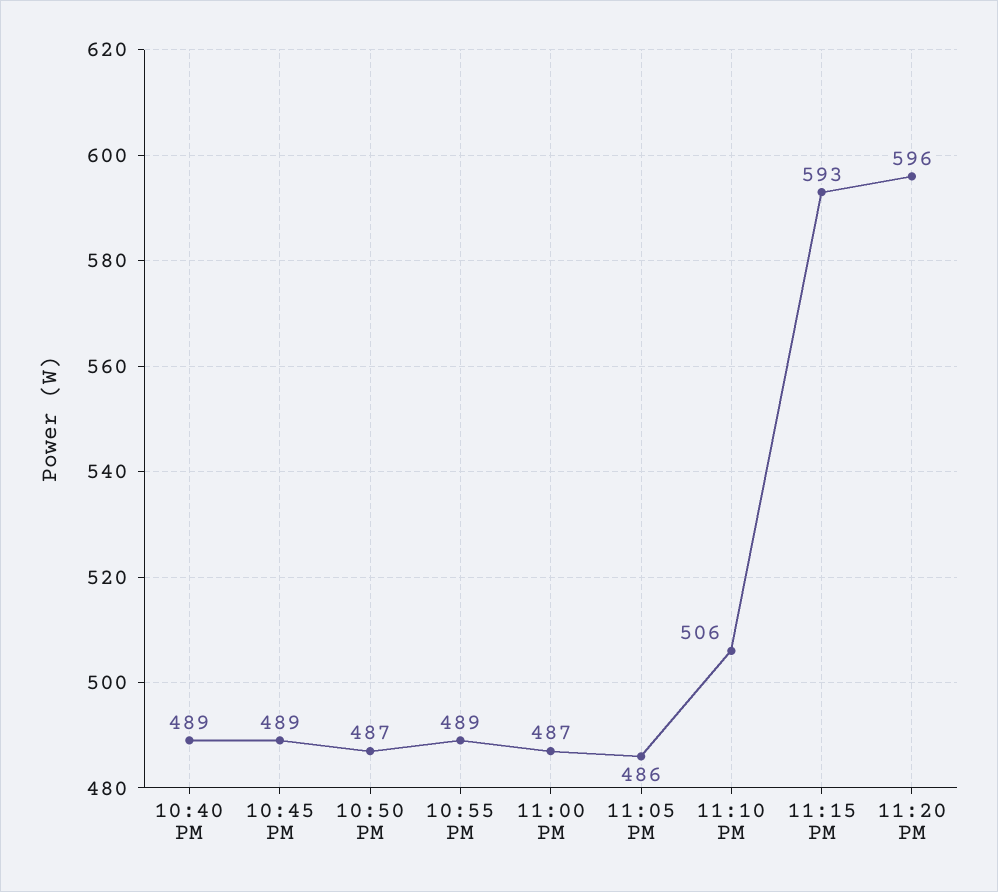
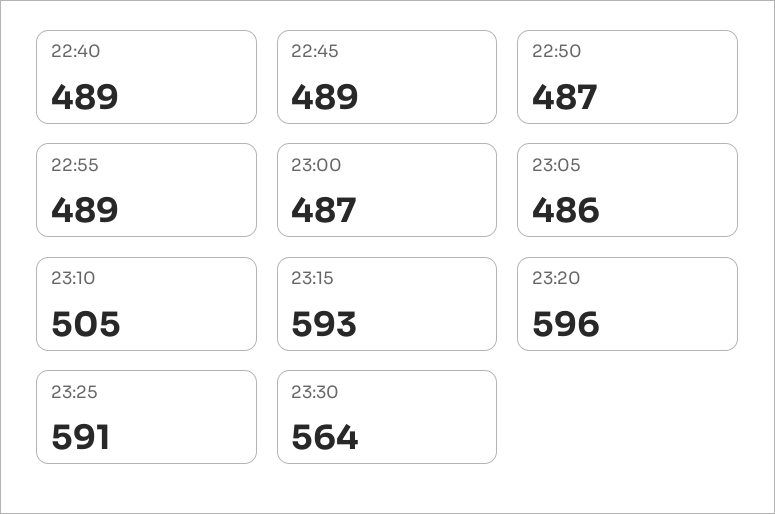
11:10 PM: 506 -> 505
23:25: none -> 591
23:30: none -> 564

